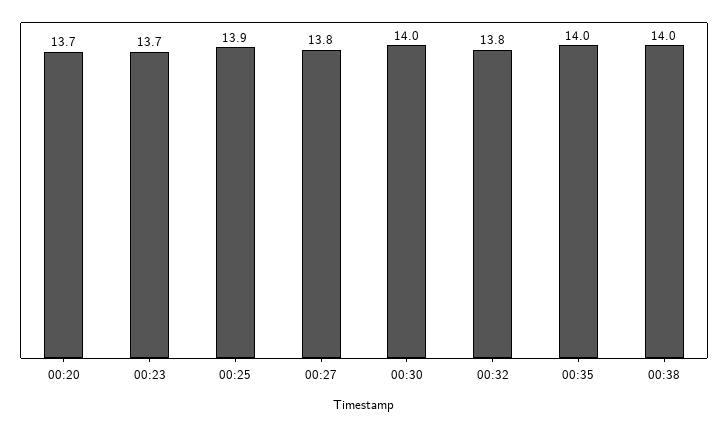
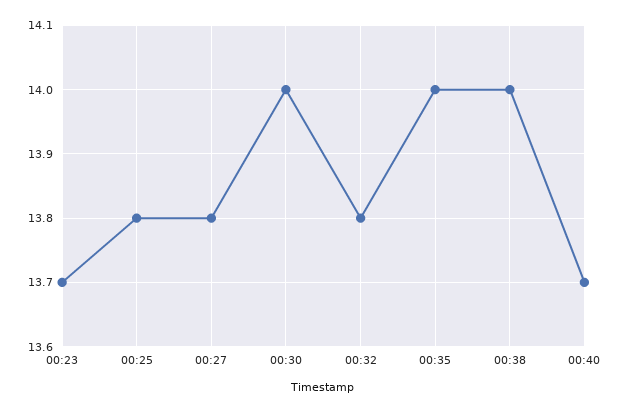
00:20: 13.7 -> none
00:25: 13.9 -> 13.8
00:40: none -> 13.7

